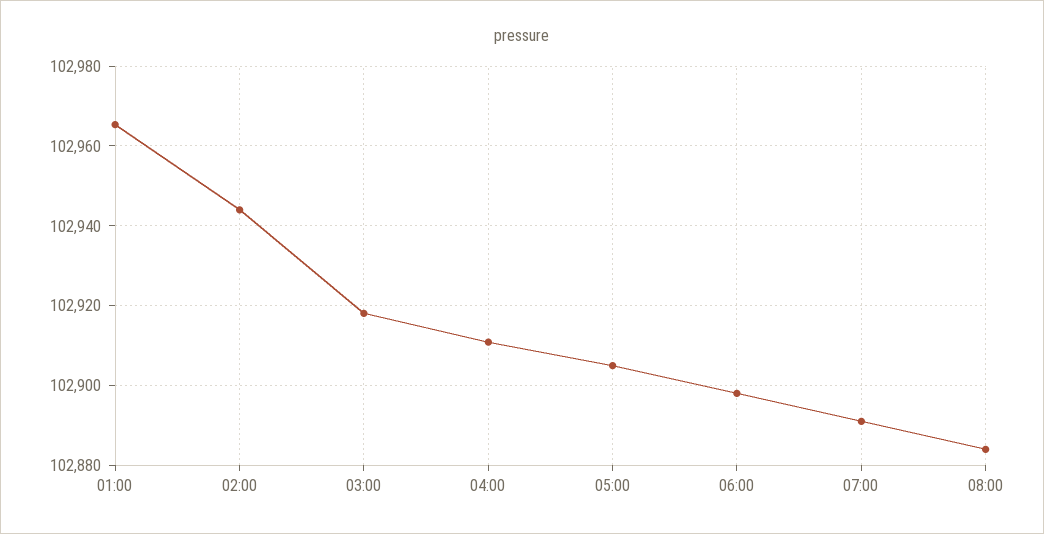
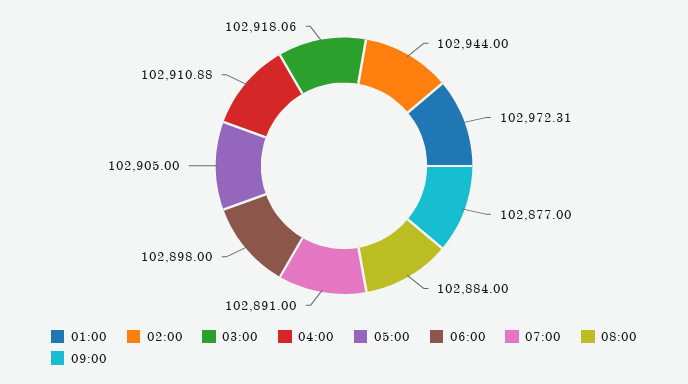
01:00: 102966 -> 102972.31
09:00: none -> 102877

